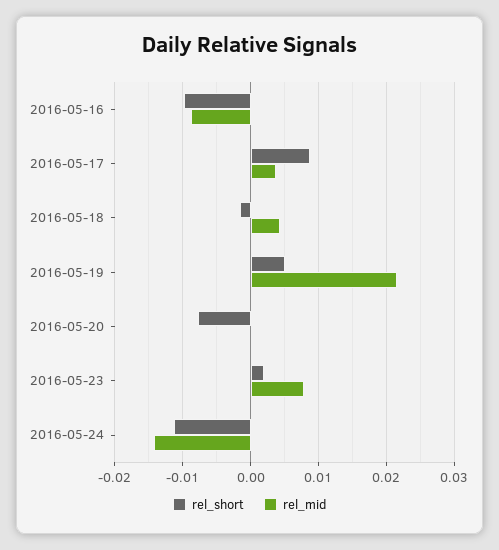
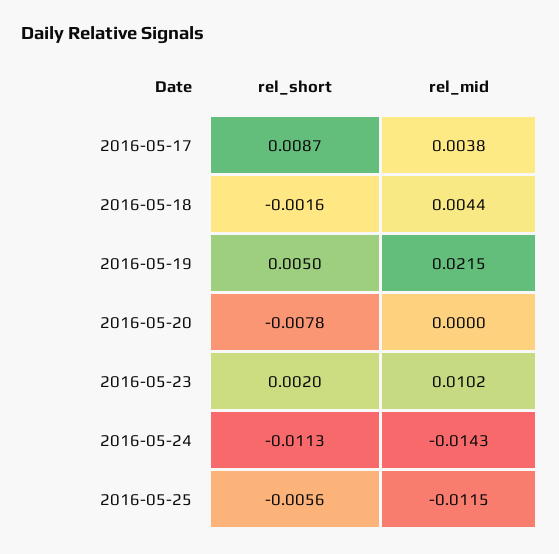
rel_short, 2016-05-16: -0.01 -> none
rel_mid, 2016-05-16: -0.009 -> none
rel_mid, 2016-05-23: 0.008 -> 0.0102
rel_short, 2016-05-25: none -> -0.0056
rel_mid, 2016-05-25: none -> -0.0115

